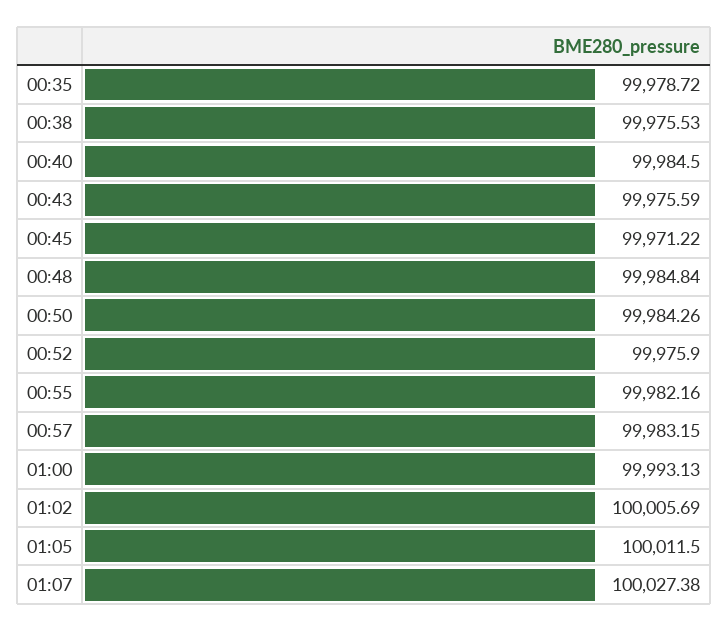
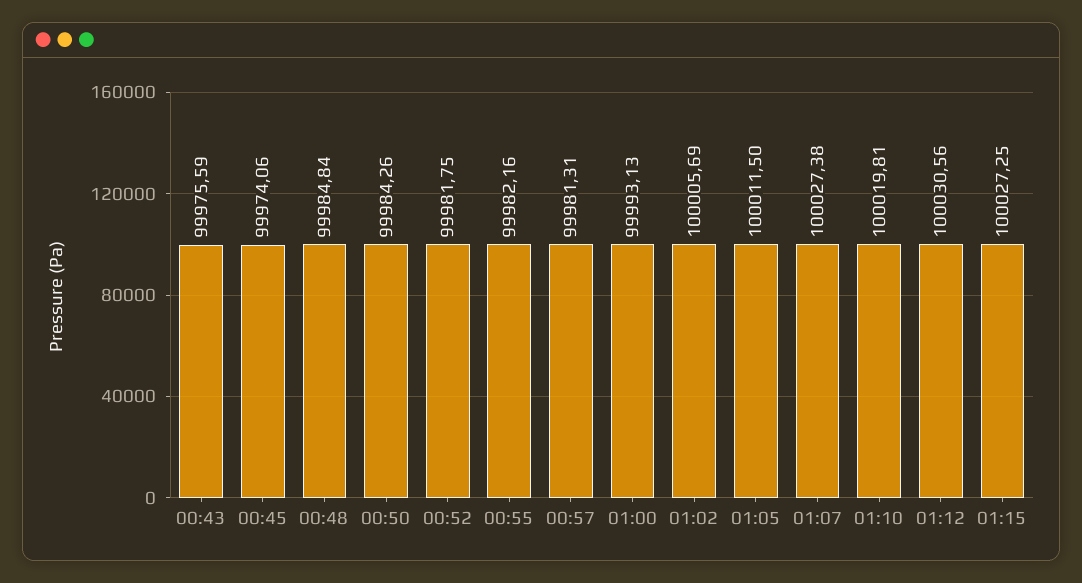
00:35: 99978.72 -> none
00:38: 99975.53 -> none
00:40: 99984.5 -> none
00:45: 99971.22 -> 99974.06
00:52: 99975.9 -> 99981.75
00:57: 99983.15 -> 99981.31
01:10: none -> 100019.81
01:12: none -> 100030.56
01:15: none -> 100027.25

